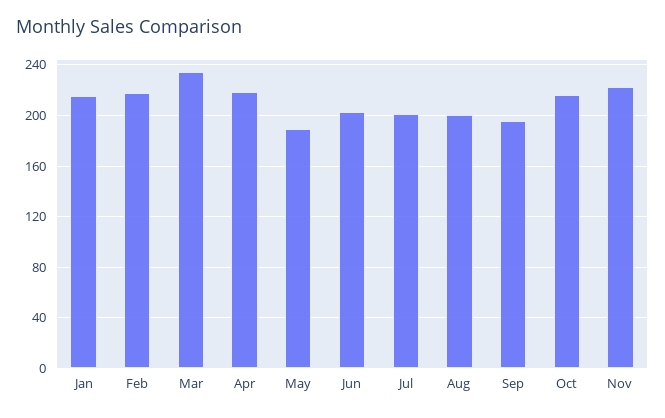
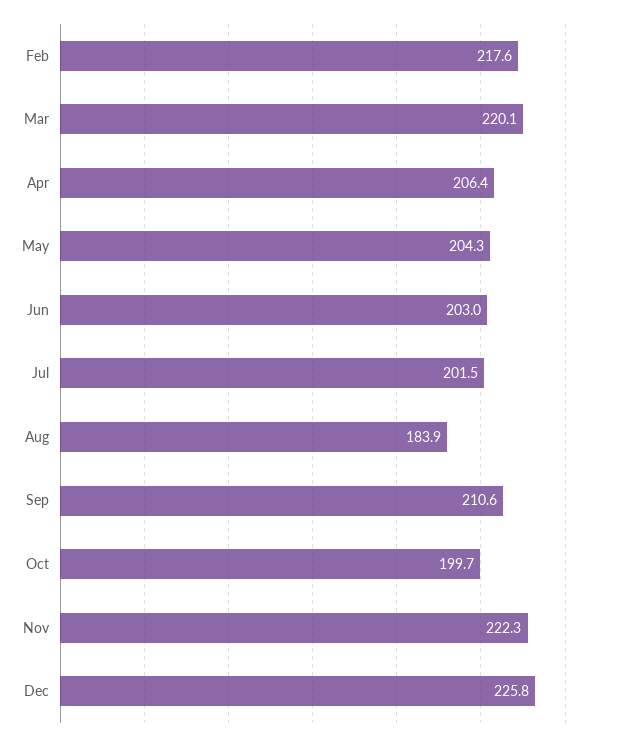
Jan: 215 -> none
Mar: 235 -> 220.1
Apr: 220 -> 206.4
May: 190 -> 204.3
Aug: 200 -> 183.9
Sep: 195 -> 210.6
Oct: 215 -> 199.7
Dec: none -> 225.8

